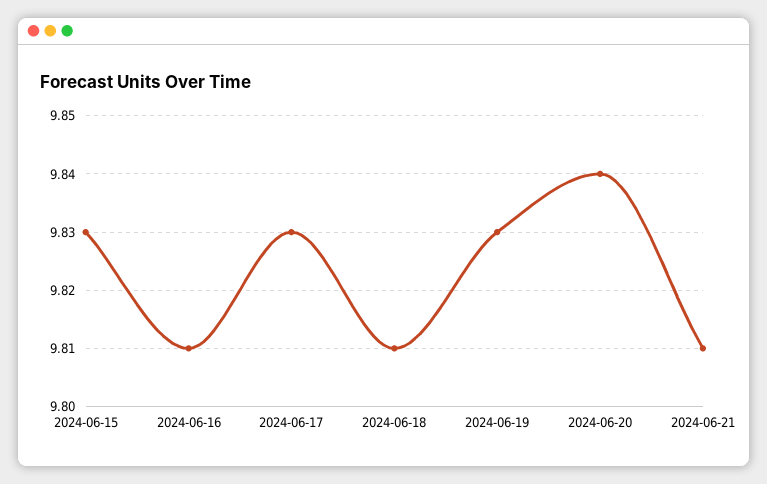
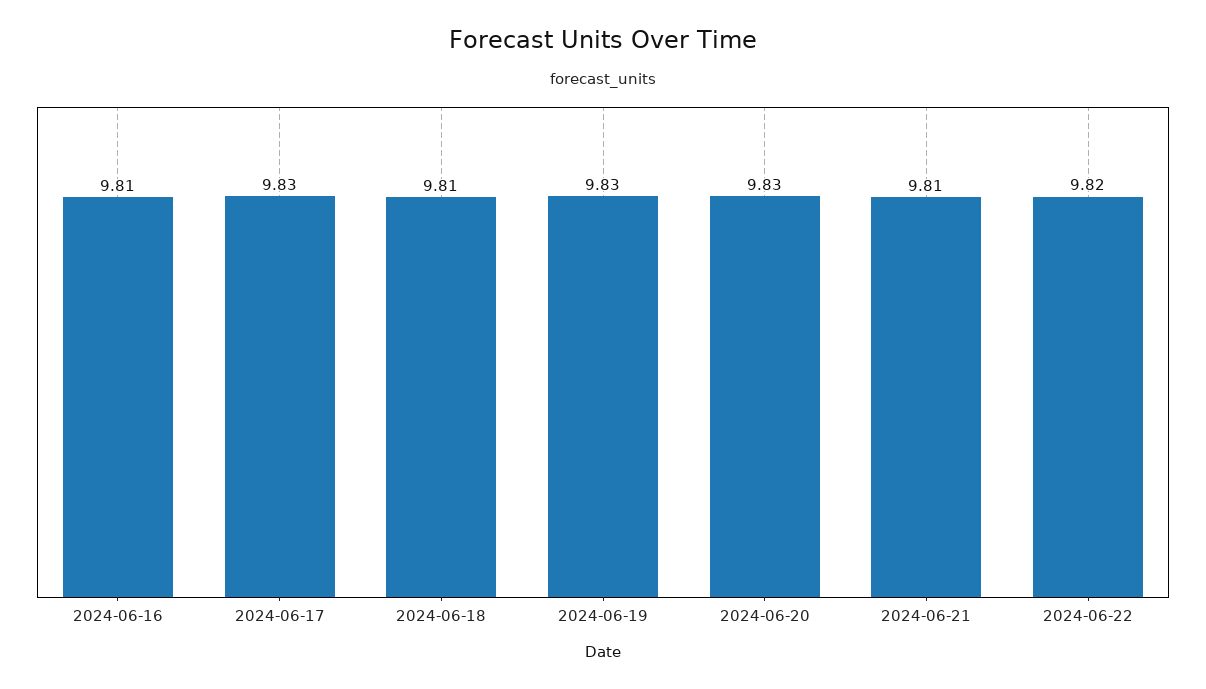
2024-06-15: 9.83 -> none
2024-06-20: 9.84 -> 9.83
2024-06-22: none -> 9.82

